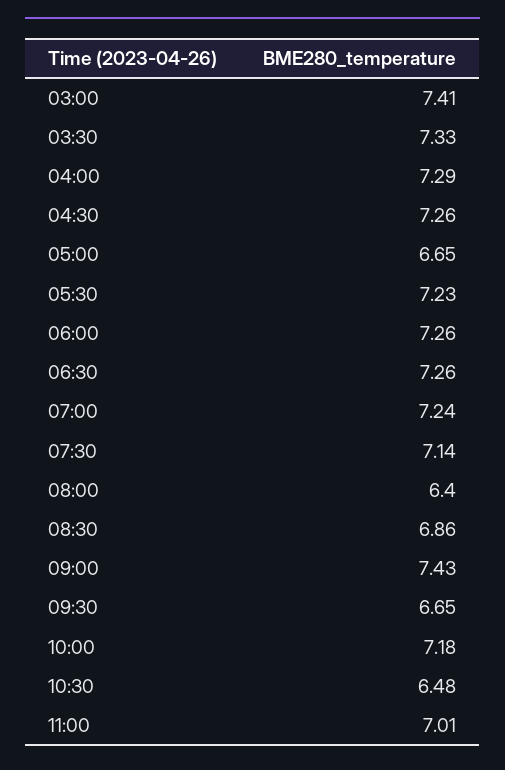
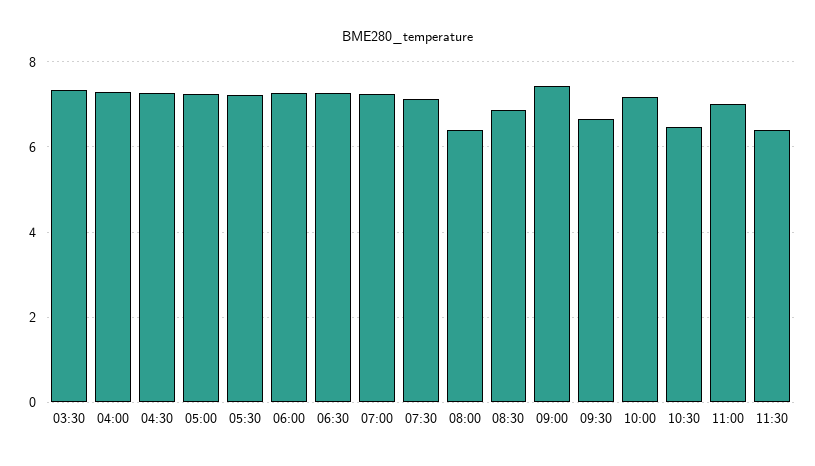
03:00: 7.41 -> none
05:00: 6.65 -> 7.2
11:30: none -> 6.4

